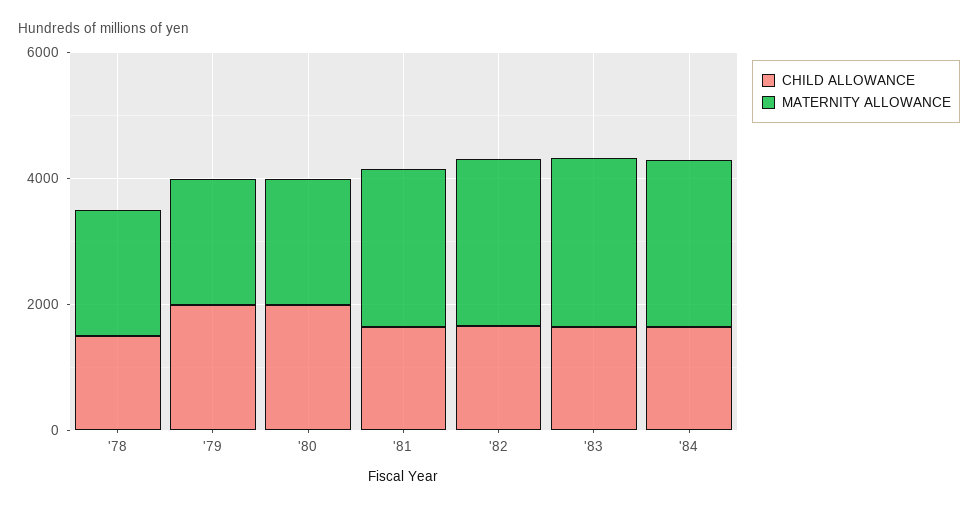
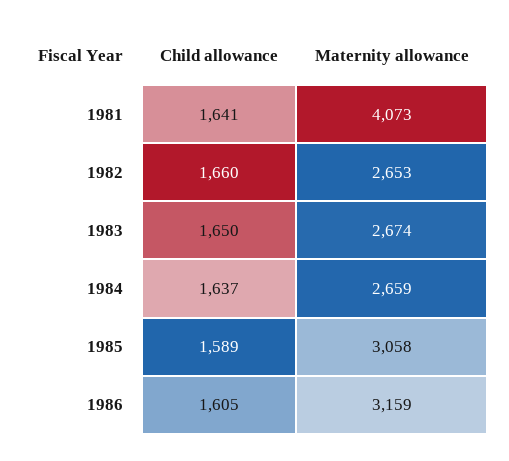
CHILD ALLOWANCE, '78: 1500 -> none
MATERNITY ALLOWANCE, '78: 2000 -> none
CHILD ALLOWANCE, '79: 2000 -> none
MATERNITY ALLOWANCE, '79: 2000 -> none
CHILD ALLOWANCE, '80: 2000 -> none
MATERNITY ALLOWANCE, '80: 2000 -> none
MATERNITY ALLOWANCE, '81: 2500 -> 4073
CHILD ALLOWANCE, 1985: none -> 1589
MATERNITY ALLOWANCE, 1985: none -> 3058
CHILD ALLOWANCE, 1986: none -> 1605
MATERNITY ALLOWANCE, 1986: none -> 3159

